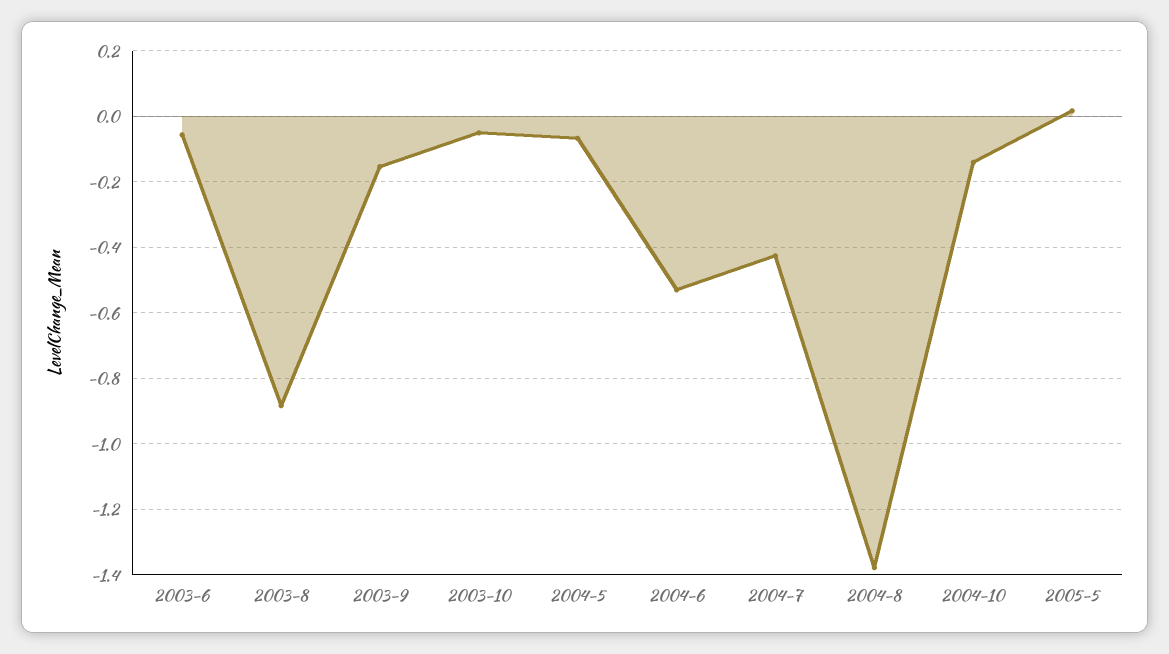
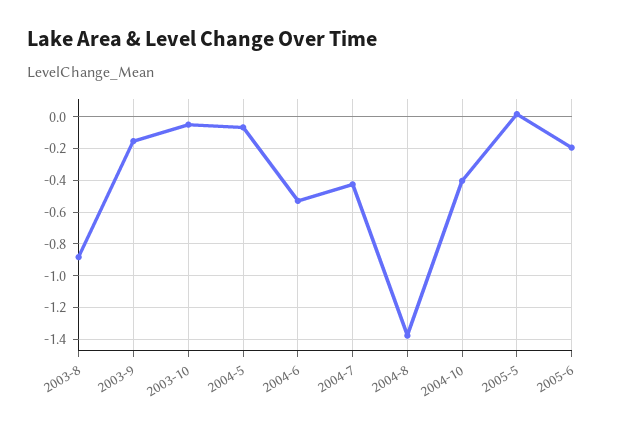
2003-6: -0.06 -> none
2004-10: -0.14 -> -0.4
2005-6: none -> -0.2

